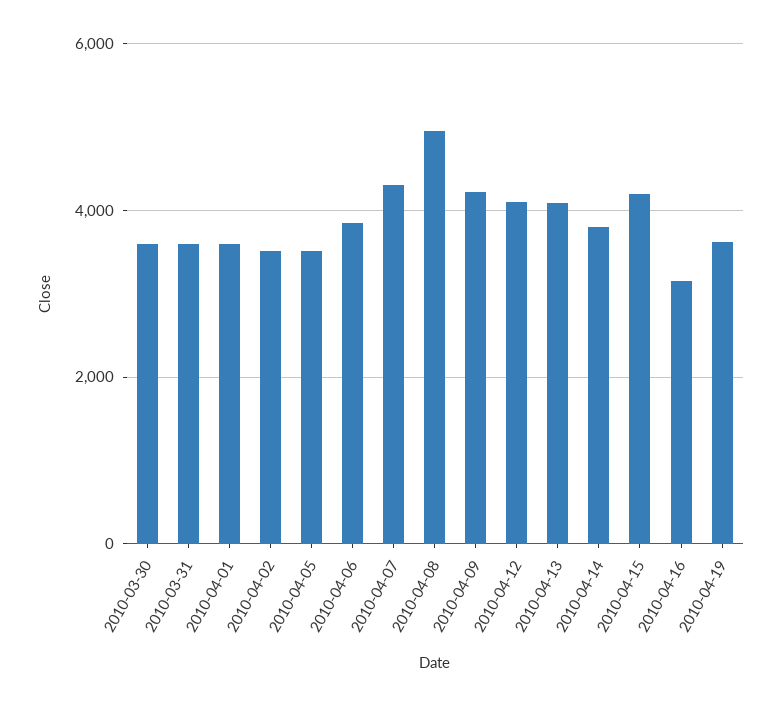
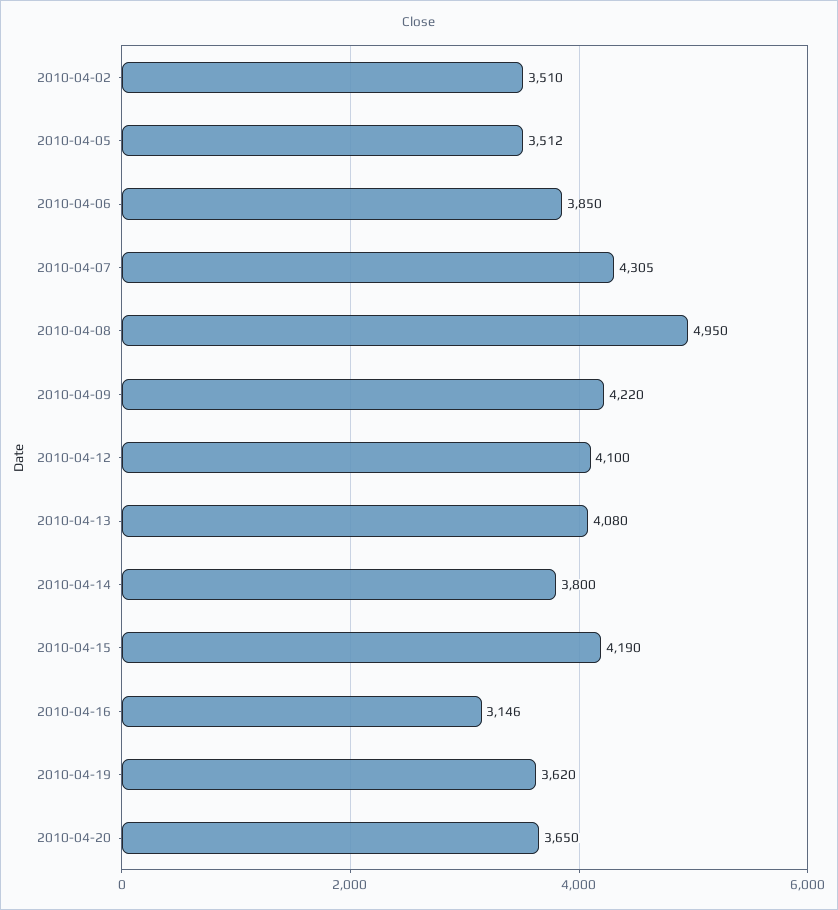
2010-03-30: 3600 -> none
2010-03-31: 3600 -> none
2010-04-01: 3600 -> none
2010-04-20: none -> 3650

